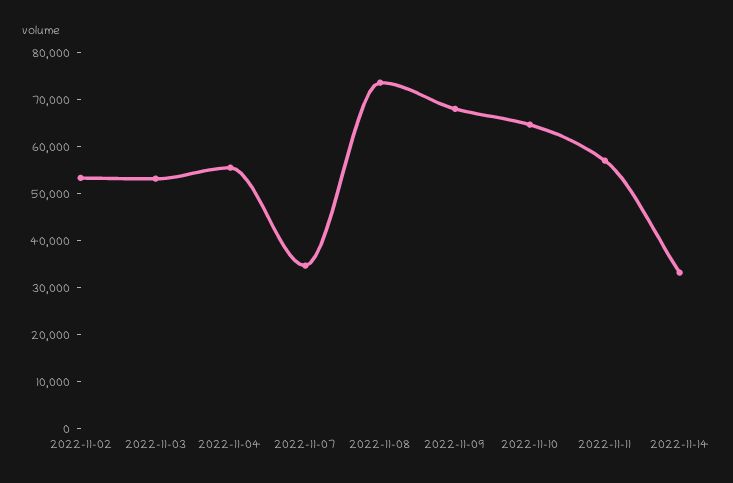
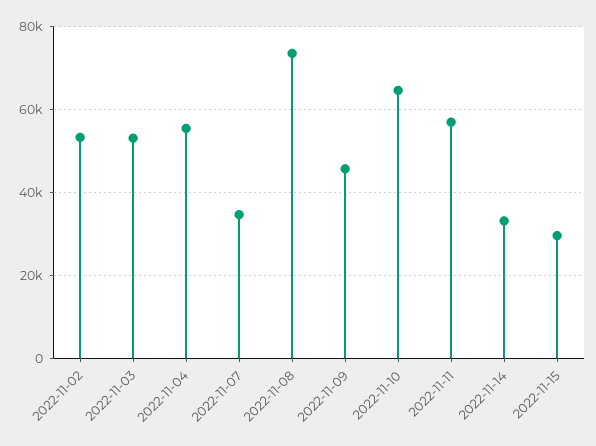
2022-11-09: 68000 -> 46000
2022-11-15: none -> 30000

